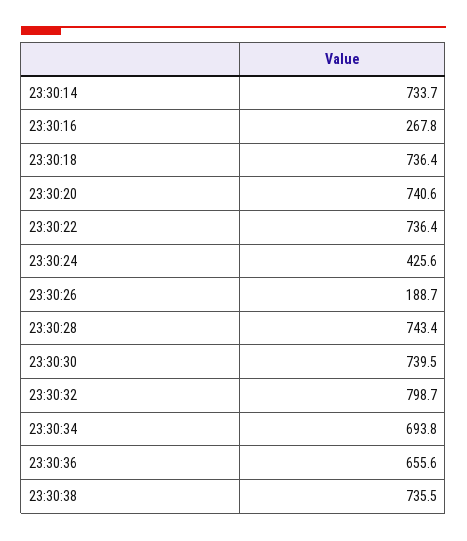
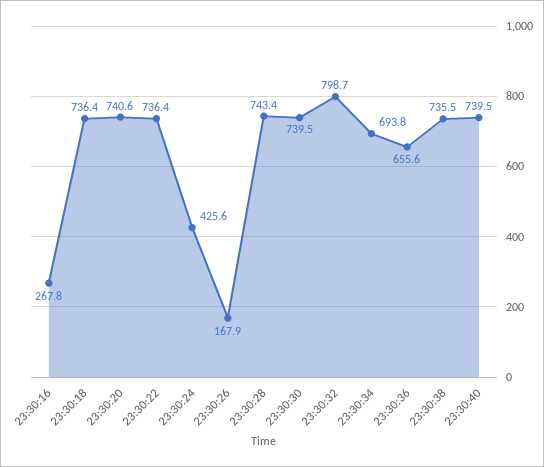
23:30:14: 733.7 -> none
23:30:26: 188.7 -> 167.9
23:30:40: none -> 739.5

